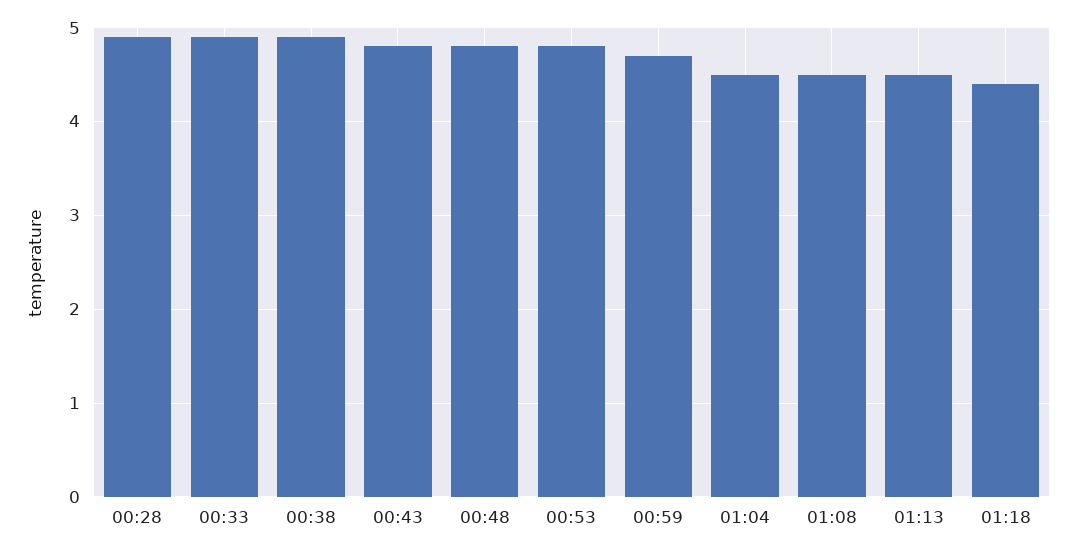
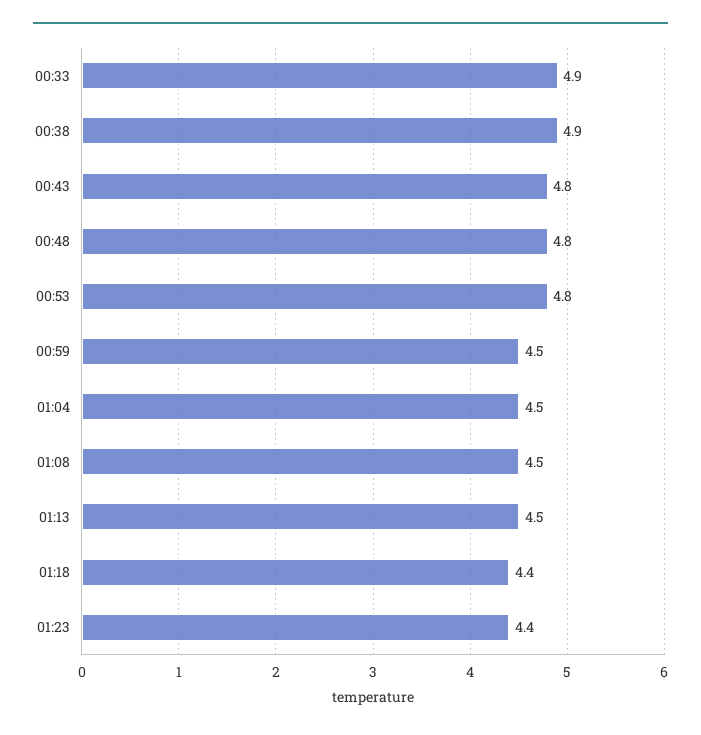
00:28: 4.9 -> none
00:59: 4.7 -> 4.5
01:23: none -> 4.4

